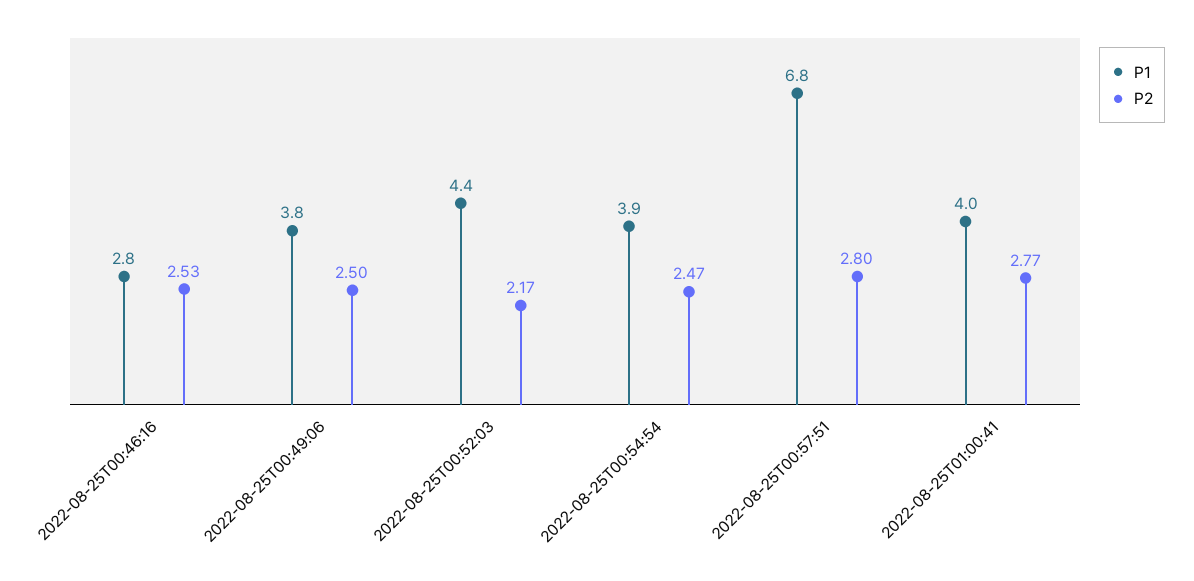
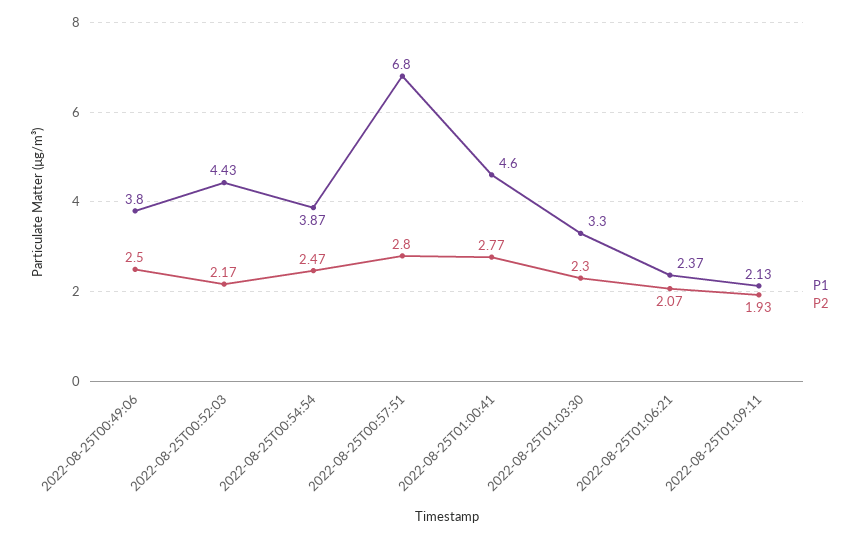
P1, 2022-08-25T00:46:16: 2.8 -> none
P2, 2022-08-25T00:46:16: 2.53 -> none
P1, 2022-08-25T01:00:41: 4 -> 4.6
P1, 2022-08-25T01:03:30: none -> 3.3
P2, 2022-08-25T01:03:30: none -> 2.3
P1, 2022-08-25T01:06:21: none -> 2.37
P2, 2022-08-25T01:06:21: none -> 2.07
P1, 2022-08-25T01:09:11: none -> 2.13
P2, 2022-08-25T01:09:11: none -> 1.93

